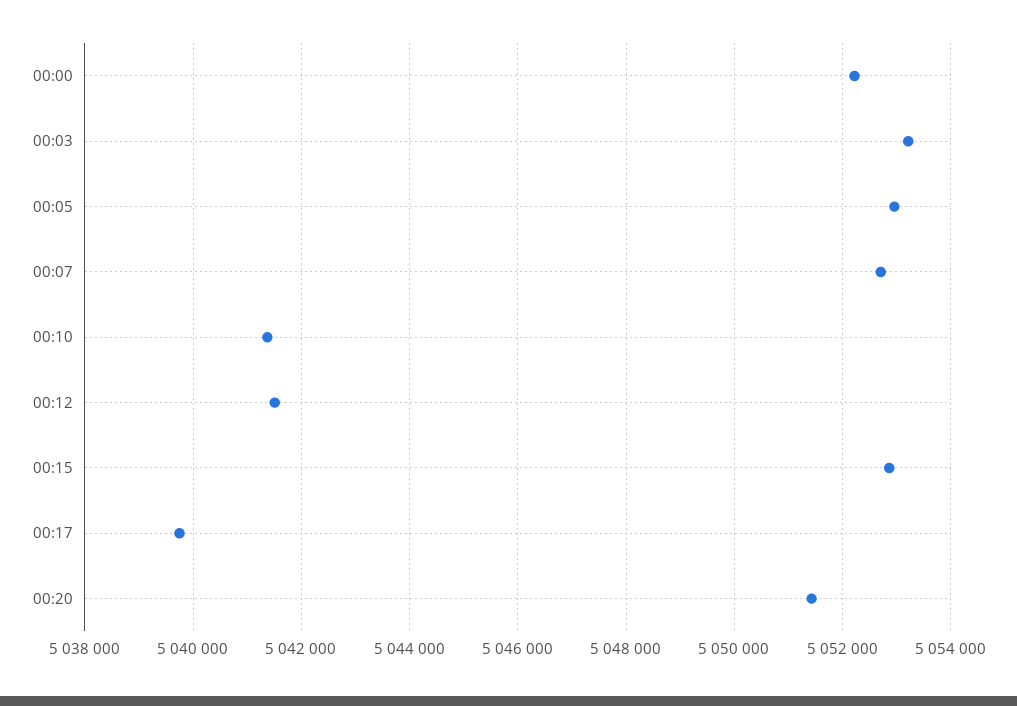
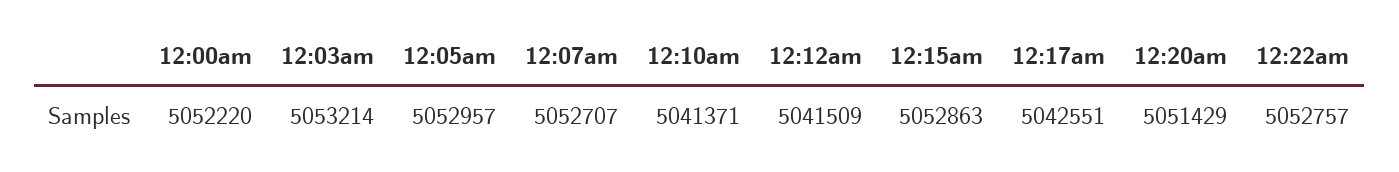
00:17: 5039800 -> 5042551
12:22am: none -> 5052757

